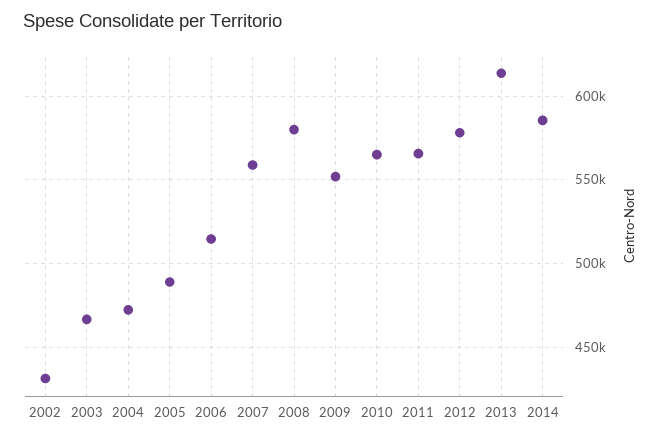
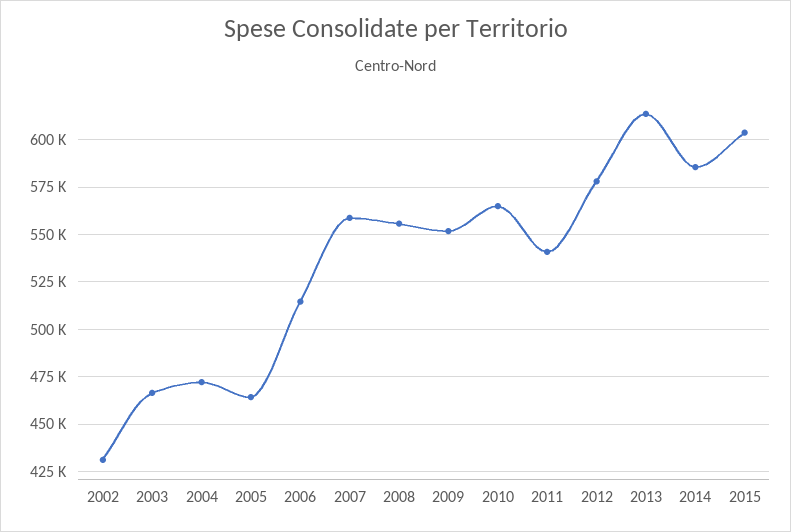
2005: 490000 -> 465000
2008: 580000 -> 555000
2011: 565000 -> 540000
2015: none -> 605000

